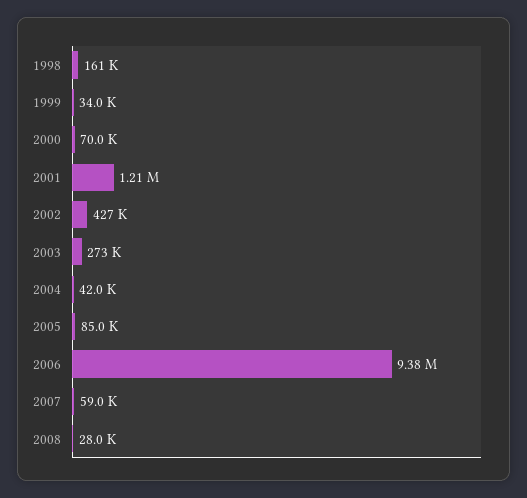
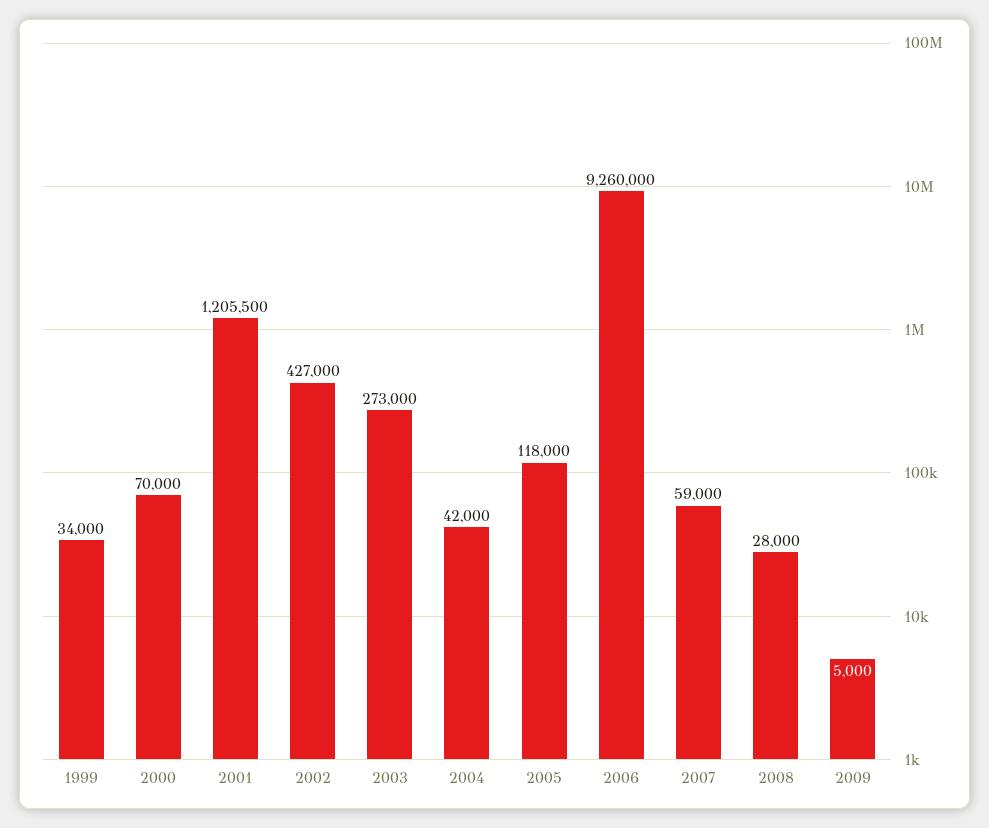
1998: 161000 -> none
2005: 85000 -> 118000
2006: 9380000 -> 9260000
2009: none -> 5000

